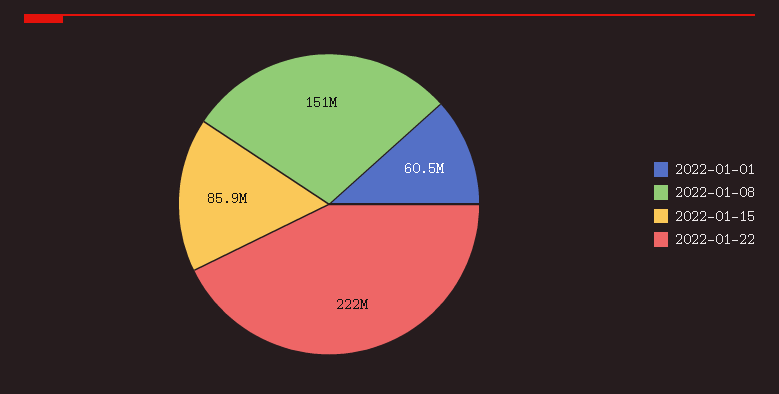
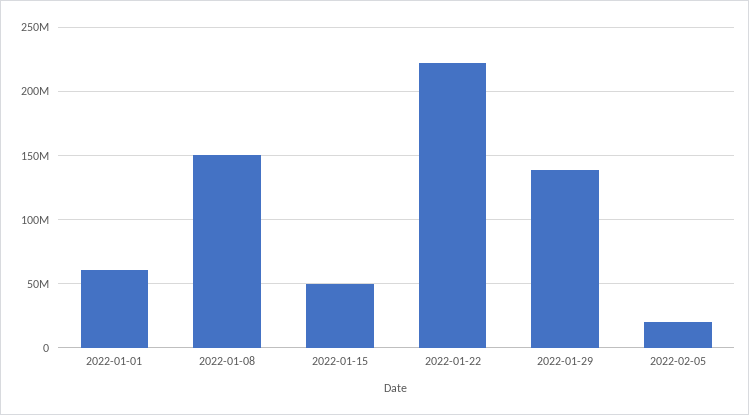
2022-01-15: 85900000 -> 50000000
2022-01-29: none -> 140000000
2022-02-05: none -> 20000000

